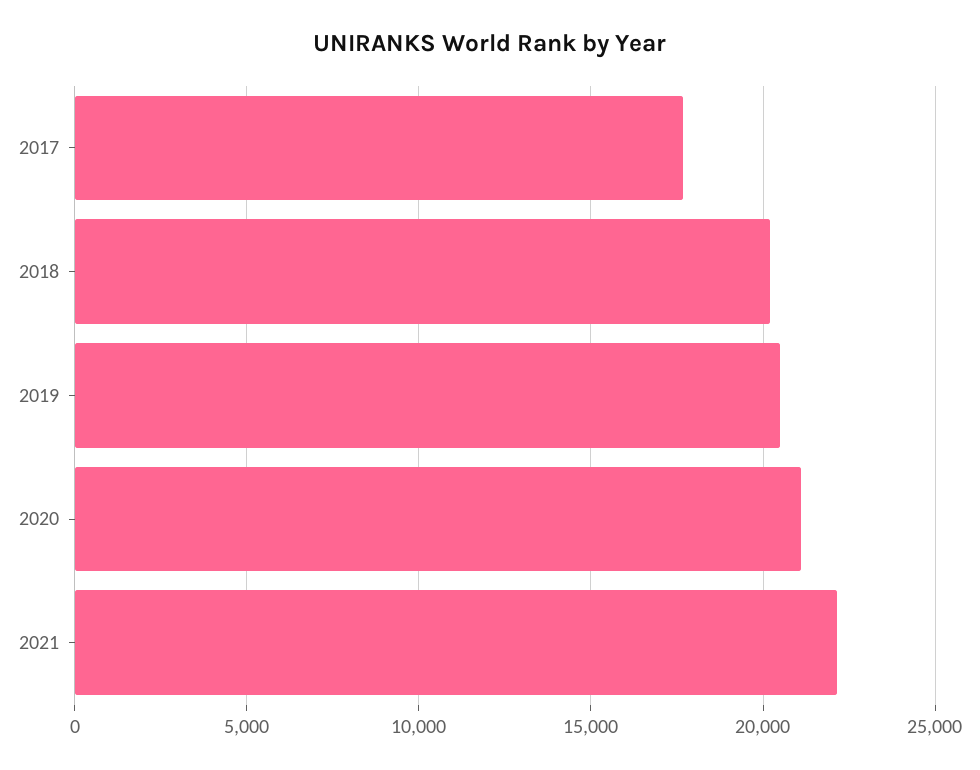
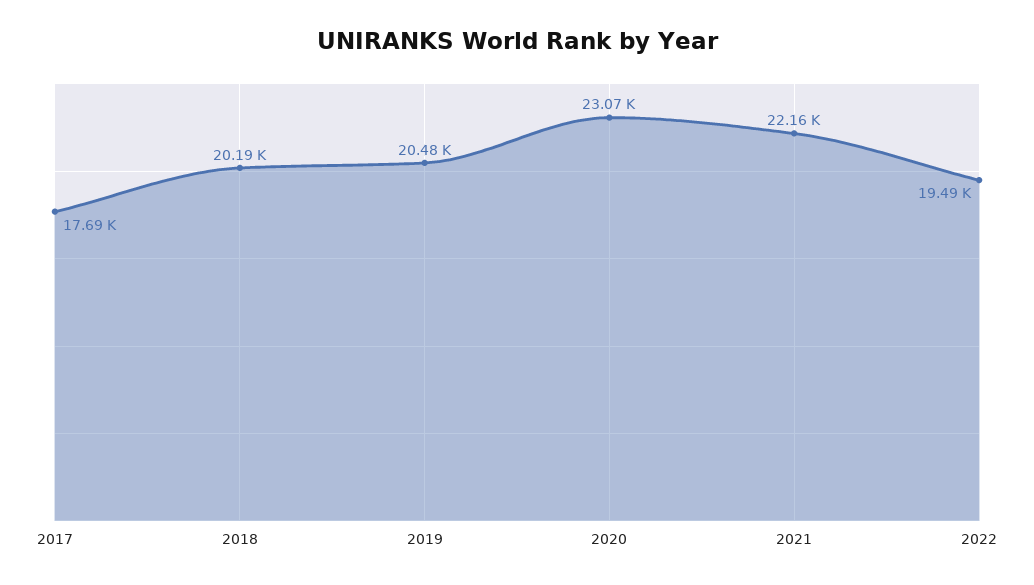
2020: 21000 -> 23070
2022: none -> 19490

